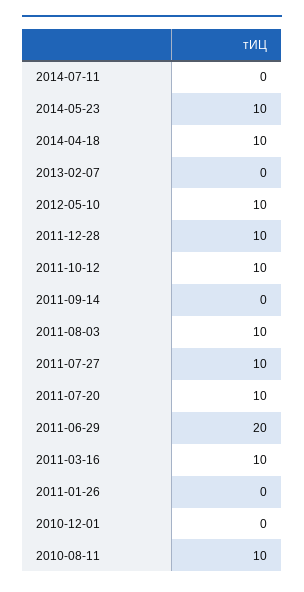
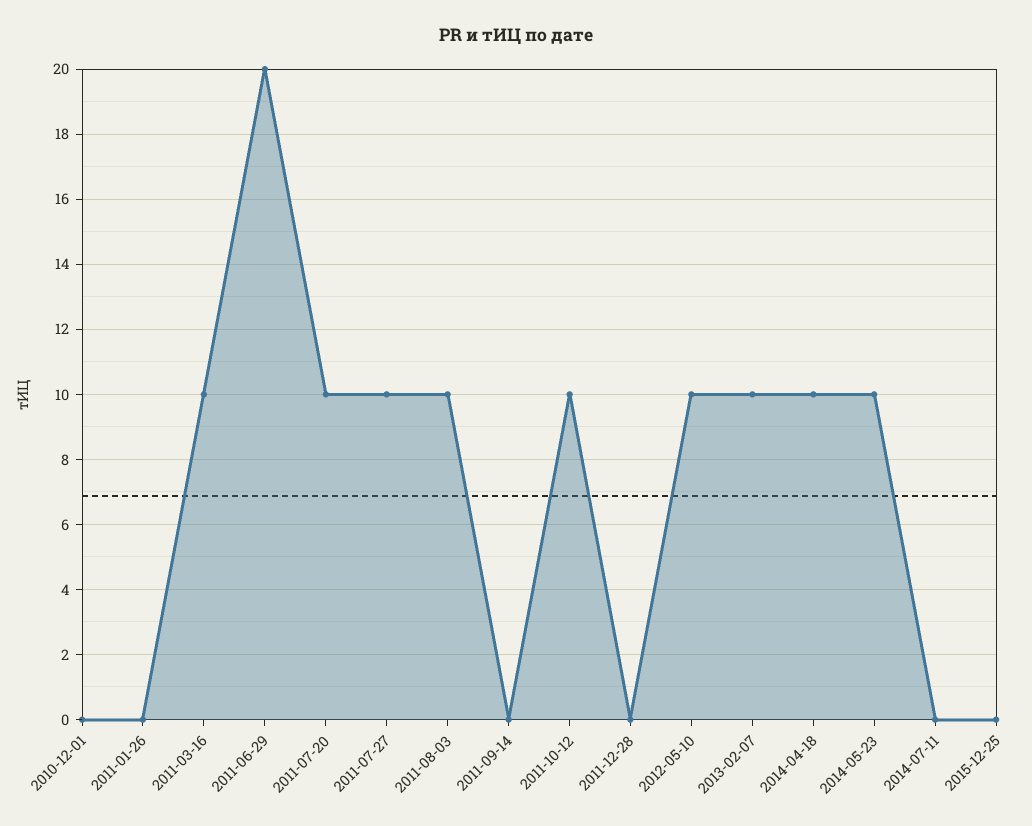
2013-02-07: 0 -> 10
2011-12-28: 10 -> 0
2010-08-11: 10 -> none
2015-12-25: none -> 0

